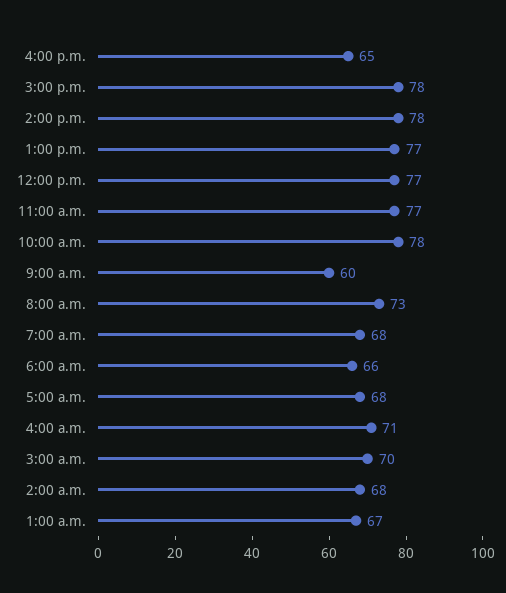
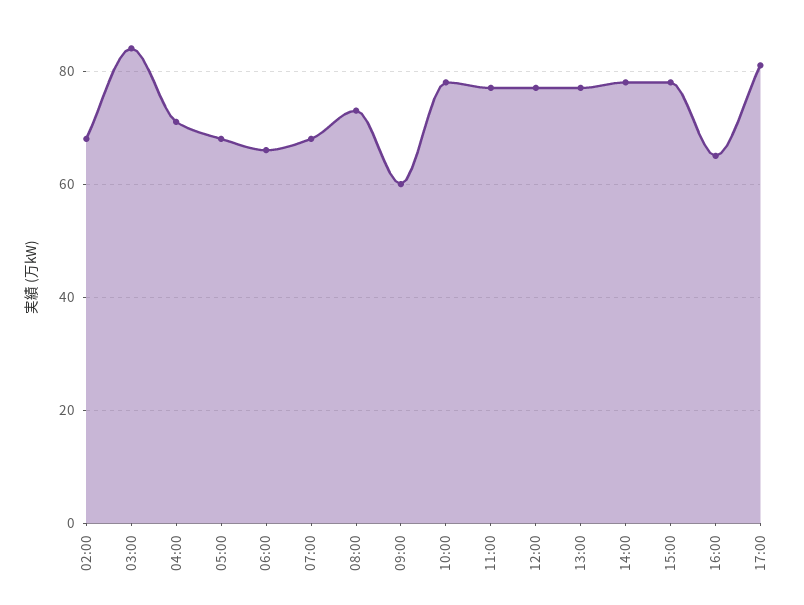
3:00 a.m.: 70 -> 85
1:00 a.m.: 67 -> none
17:00: none -> 80

